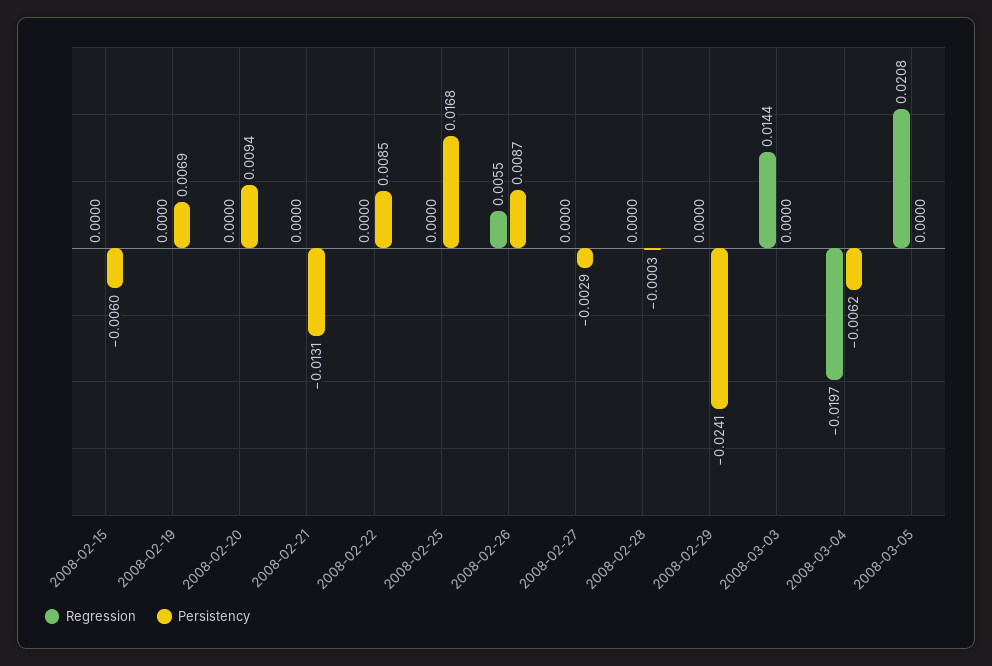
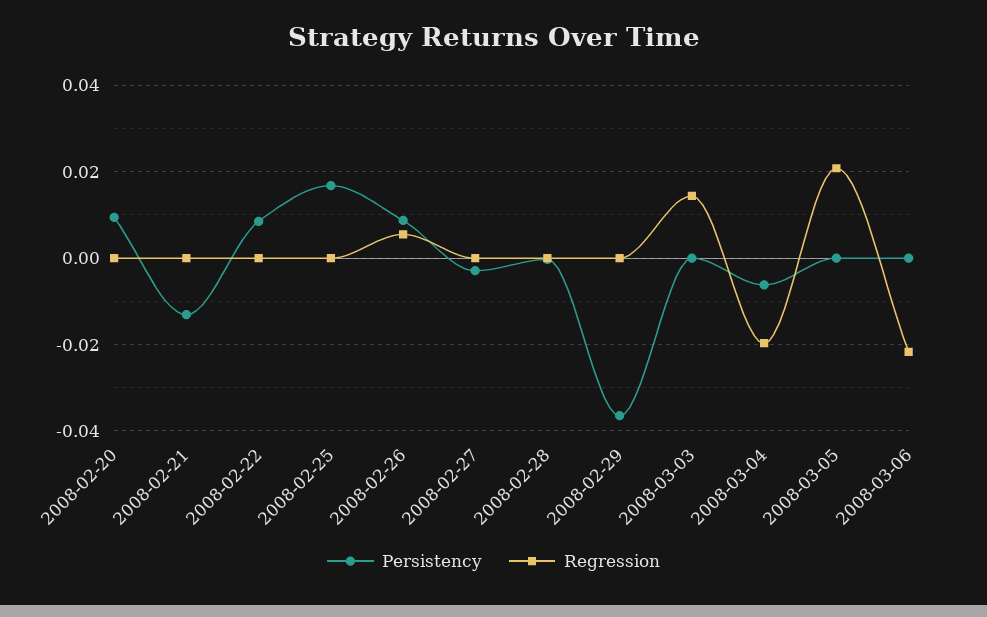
Regression, 2008-02-15: 0 -> none
Persistency, 2008-02-15: -0.006 -> none
Regression, 2008-02-19: 0 -> none
Persistency, 2008-02-19: 0.0069 -> none
Persistency, 2008-02-29: -0.0241 -> -0.036
Persistency, 2008-03-06: none -> 0
Regression, 2008-03-06: none -> -0.022

